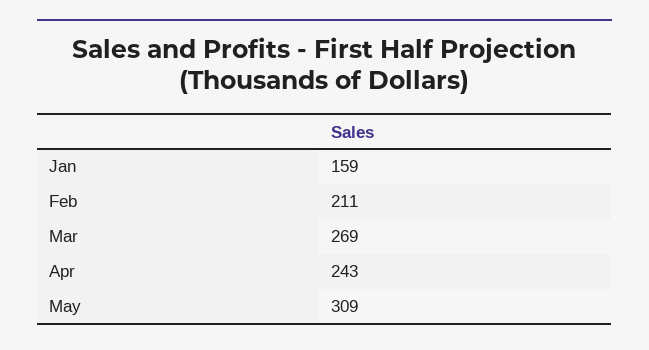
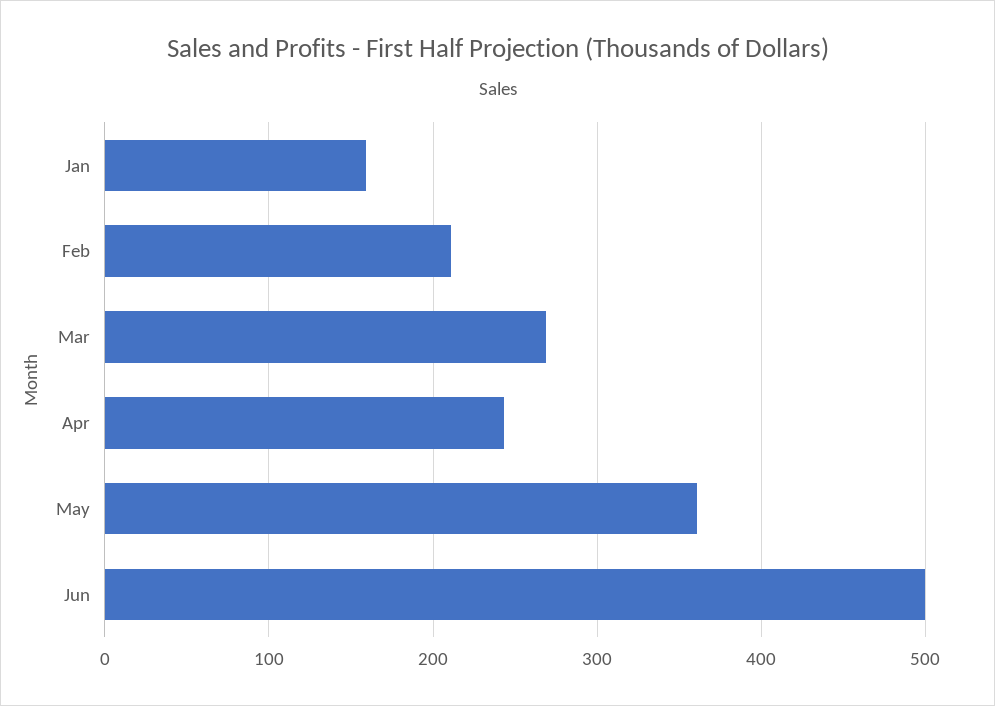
May: 309 -> 360
Jun: none -> 500

